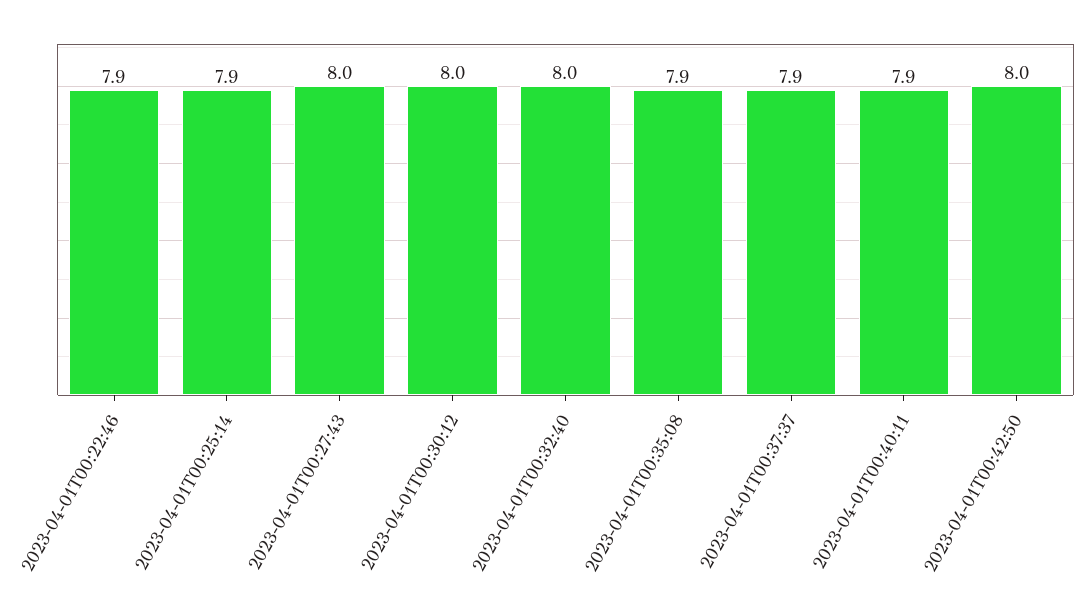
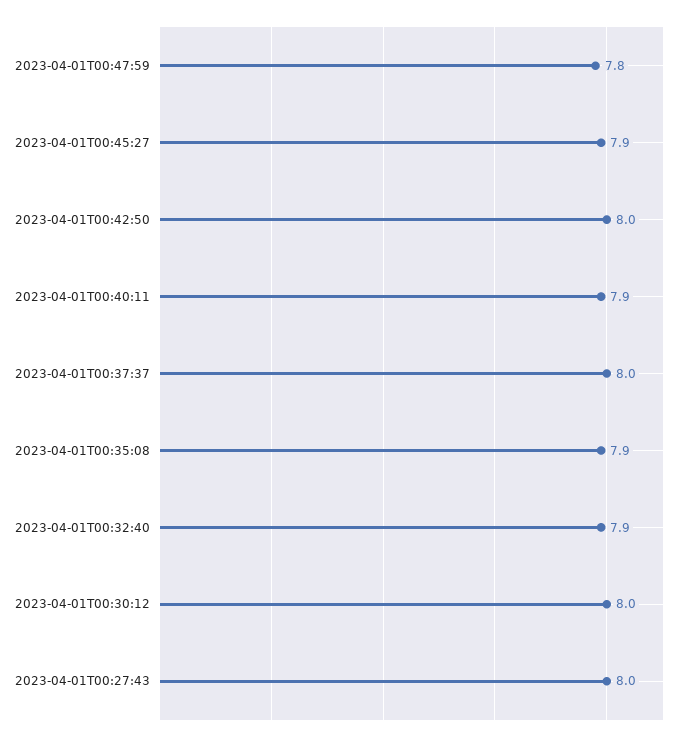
2023-04-01T00:22:46: 7.9 -> none
2023-04-01T00:25:14: 7.9 -> none
2023-04-01T00:32:40: 8 -> 7.9
2023-04-01T00:37:37: 7.9 -> 8
2023-04-01T00:47:59: none -> 7.8
2023-04-01T00:45:27: none -> 7.9

